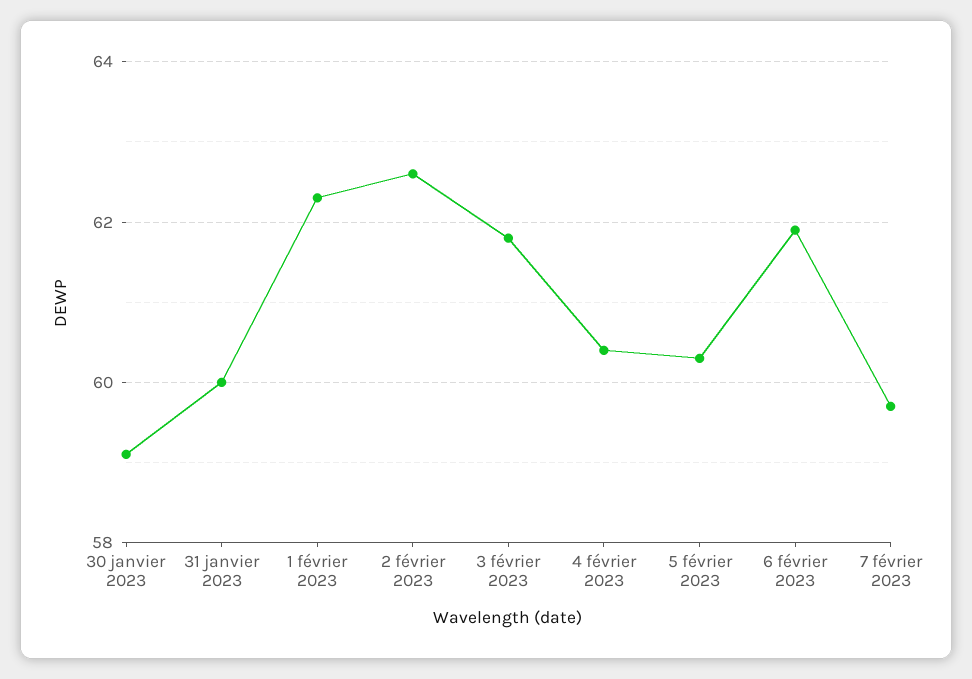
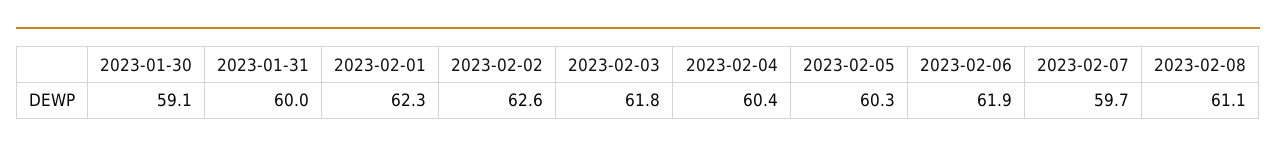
2023-02-08: none -> 61.1

